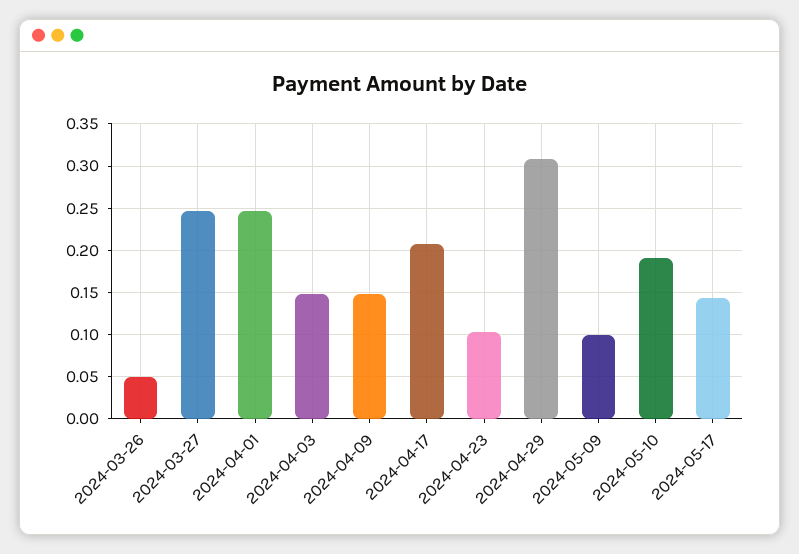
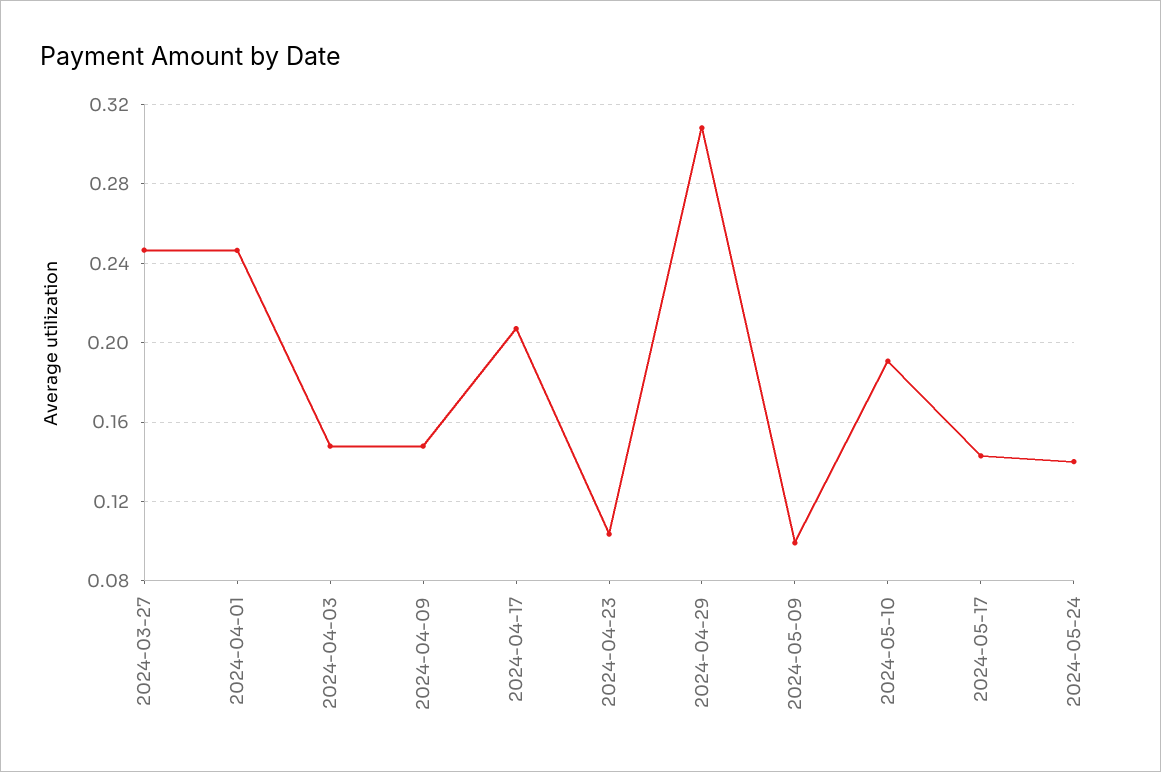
2024-03-26: 0.05 -> none
2024-05-24: none -> 0.14

